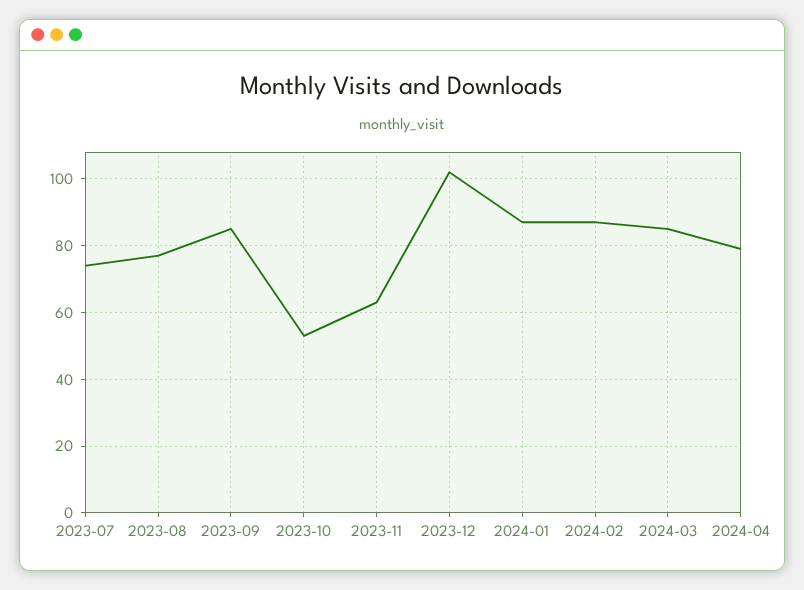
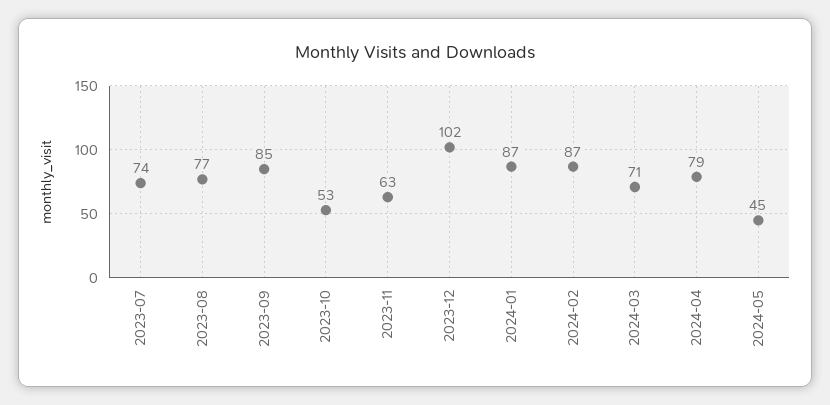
2024-03: 85 -> 71
2024-05: none -> 45

